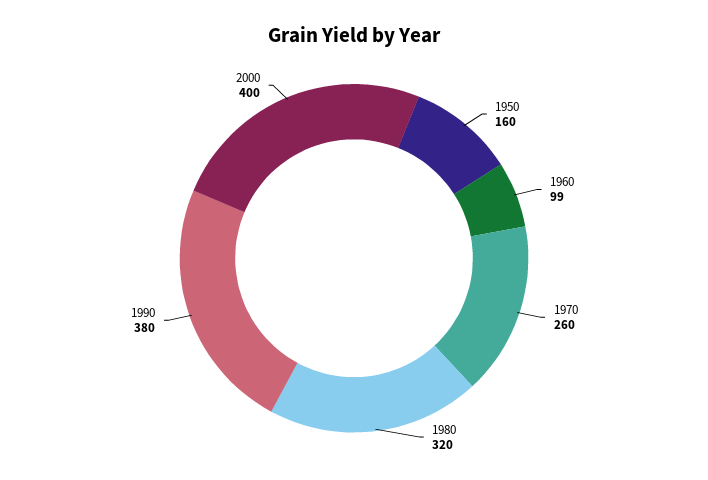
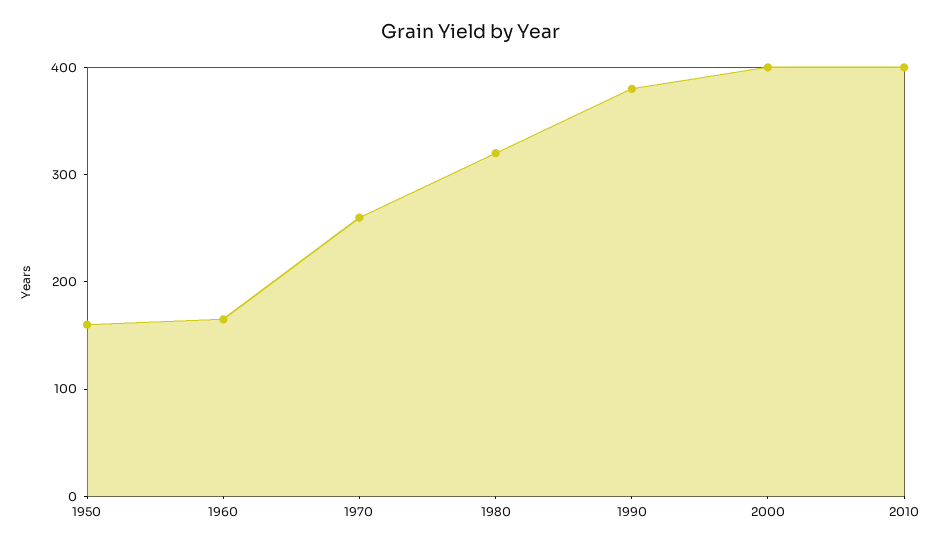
1960: 99 -> 160
2010: none -> 400

